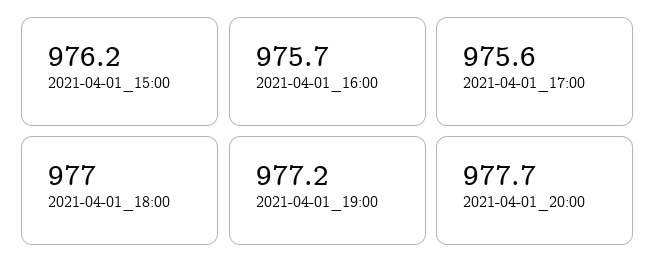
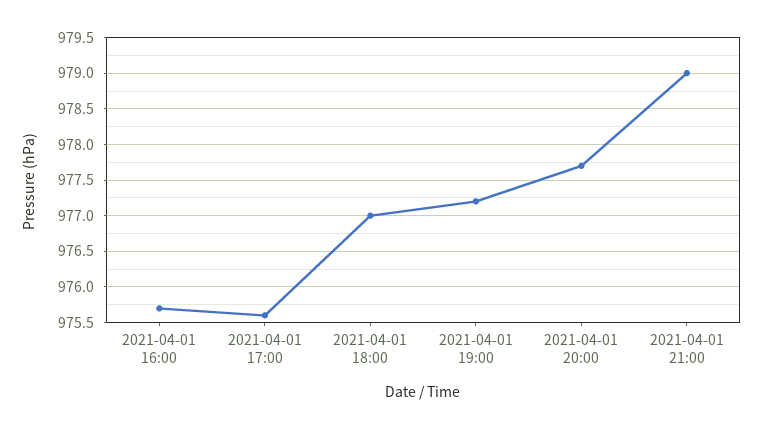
2021-04-01_15:00: 976.2 -> none
2021-04-01 21:00: none -> 979

